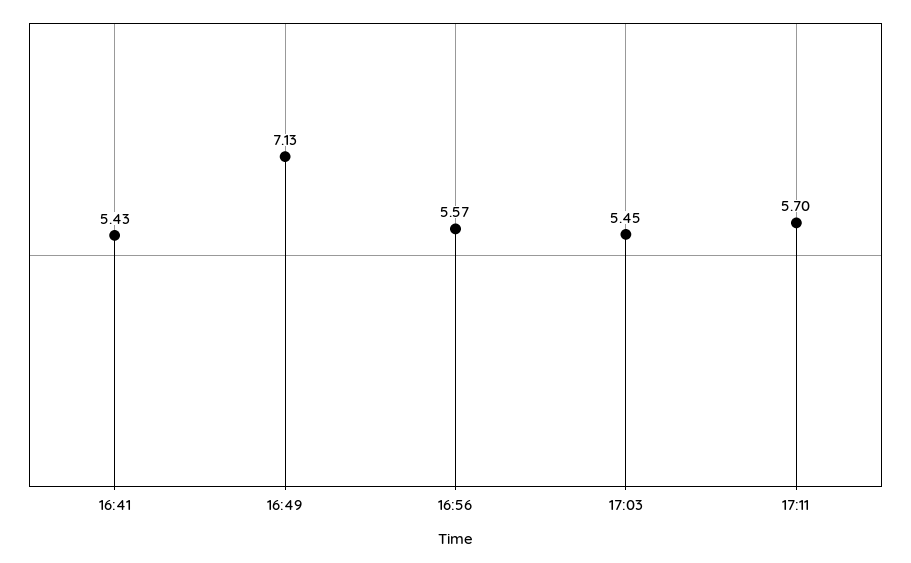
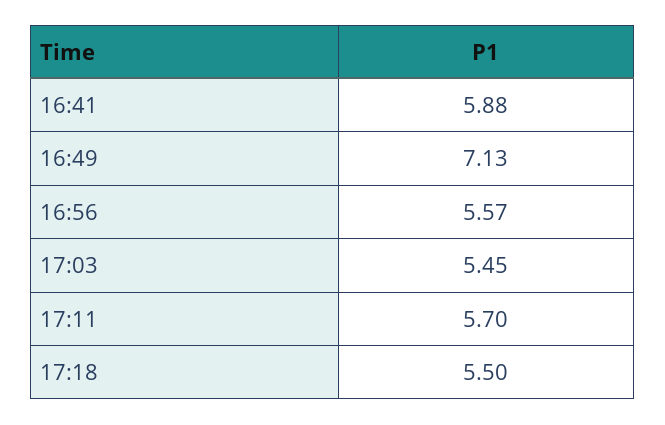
16:41: 5.43 -> 5.88
17:18: none -> 5.5

